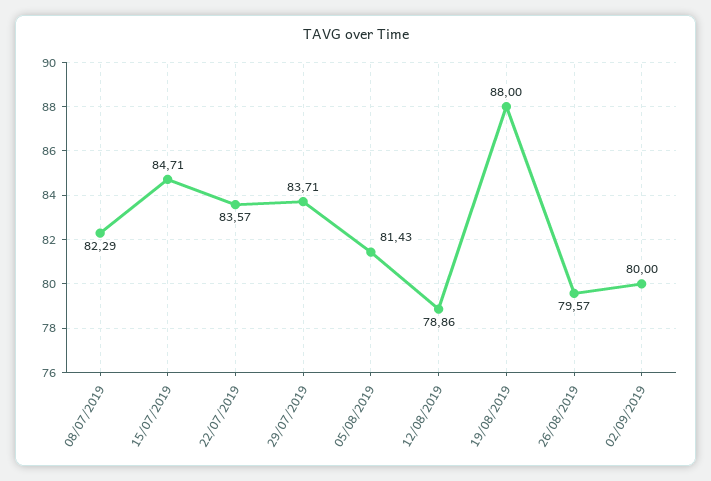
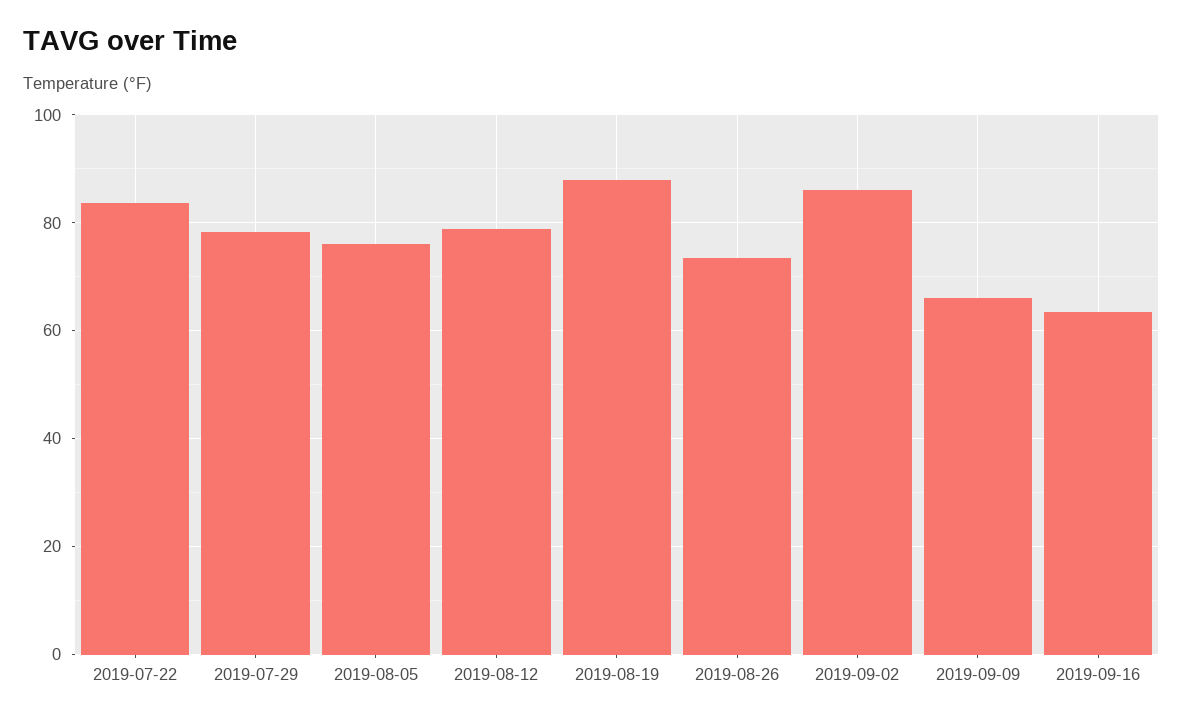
08/07/2019: 82.29 -> none
15/07/2019: 84.71 -> none
29/07/2019: 83.71 -> 78
05/08/2019: 81.43 -> 76
26/08/2019: 79.57 -> 74
02/09/2019: 80 -> 86
2019-09-09: none -> 66
2019-09-16: none -> 64

